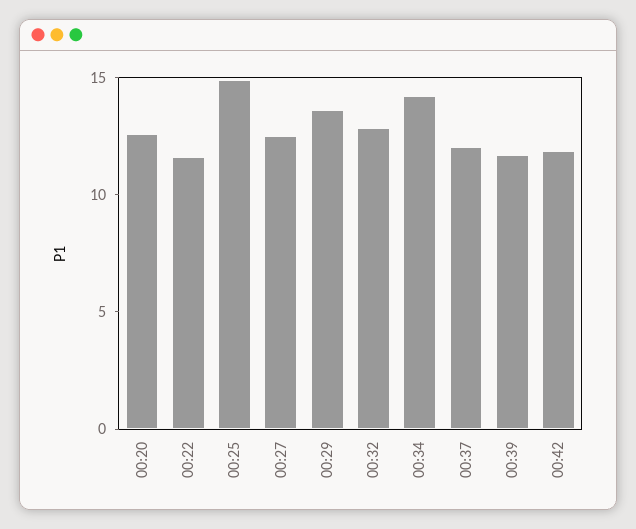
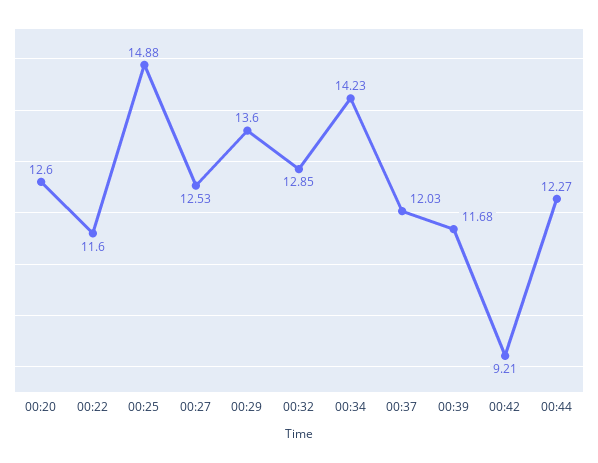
00:42: 12 -> 9.21
00:44: none -> 12.27

